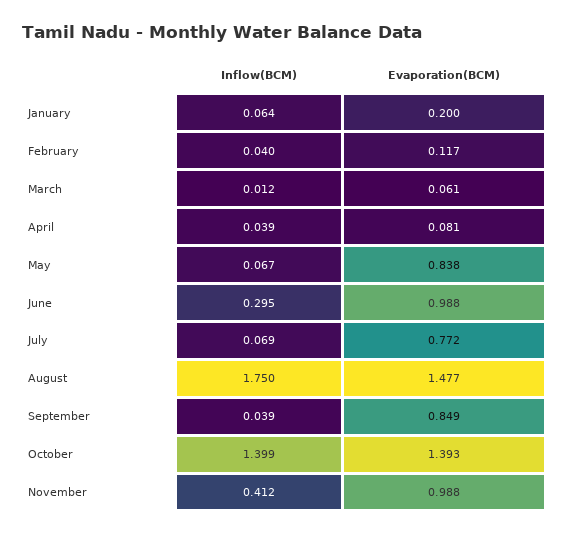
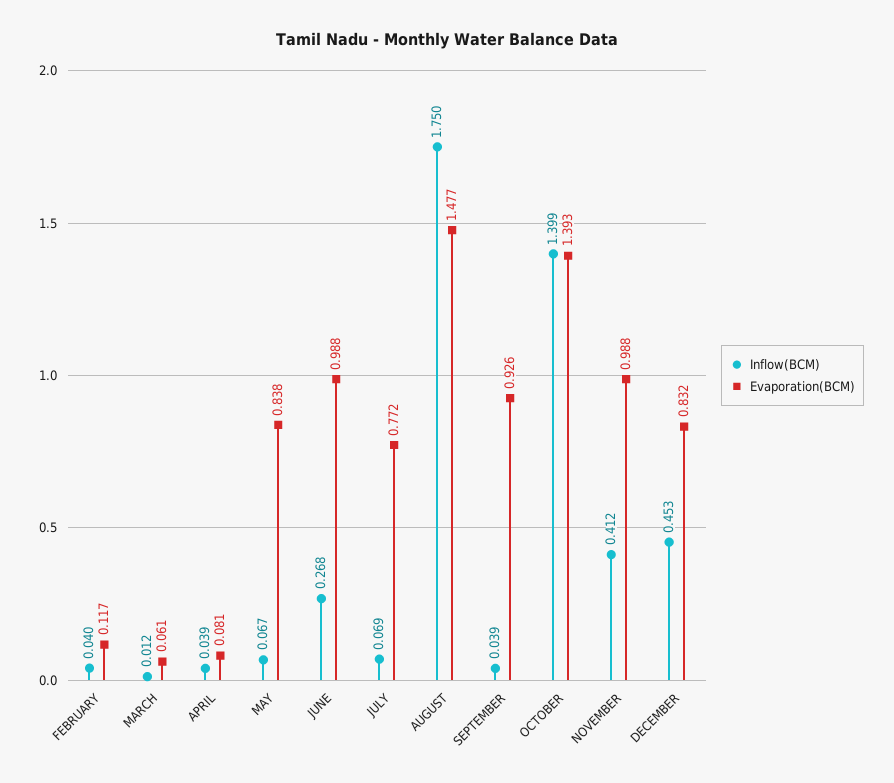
Inflow(BCM), January: 0.064 -> none
Evaporation(BCM), January: 0.2 -> none
Inflow(BCM), June: 0.295 -> 0.268
Evaporation(BCM), September: 0.849 -> 0.926
Inflow(BCM), DECEMBER: none -> 0.453
Evaporation(BCM), DECEMBER: none -> 0.832

